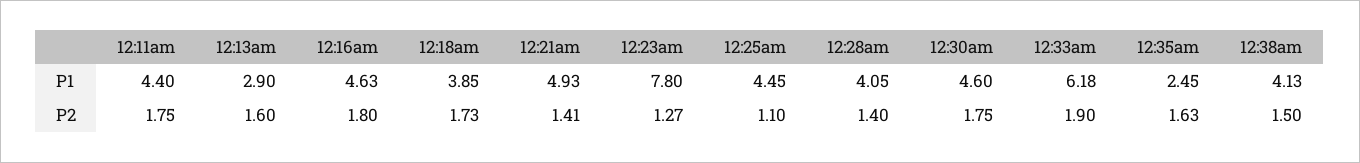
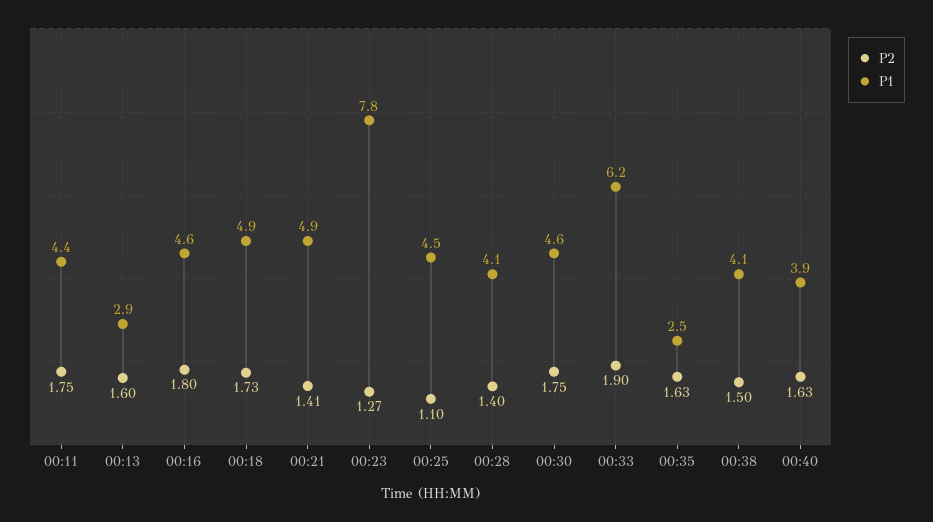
P1, 12:18am: 3.85 -> 4.9
P2, 00:40: none -> 1.63
P1, 00:40: none -> 3.9

